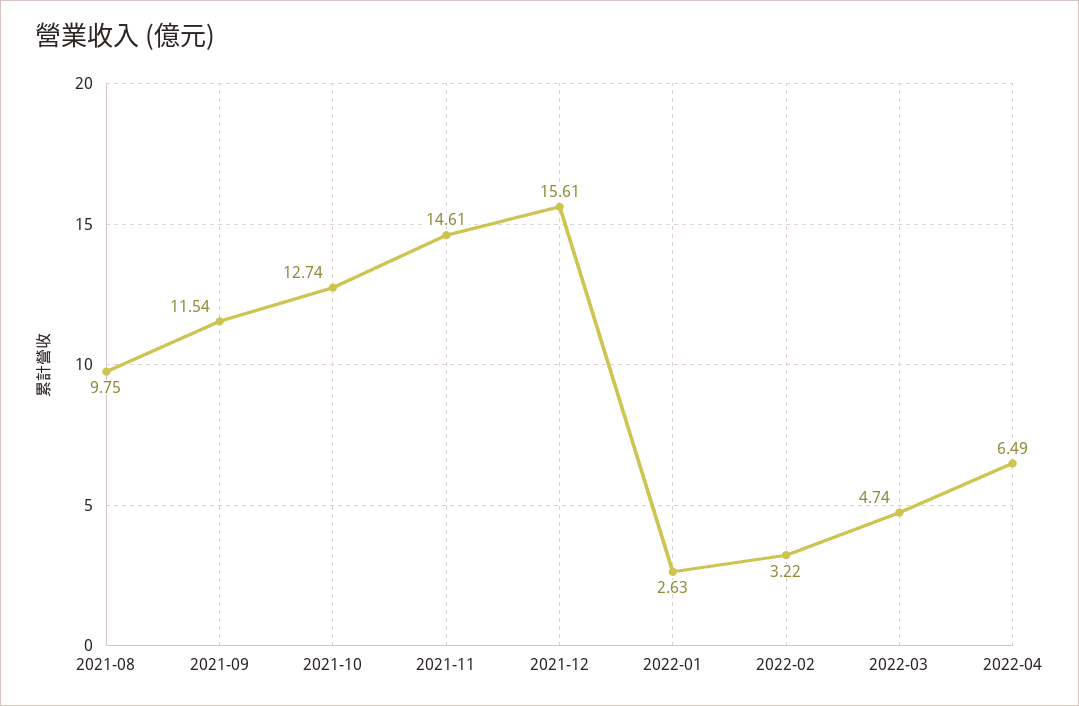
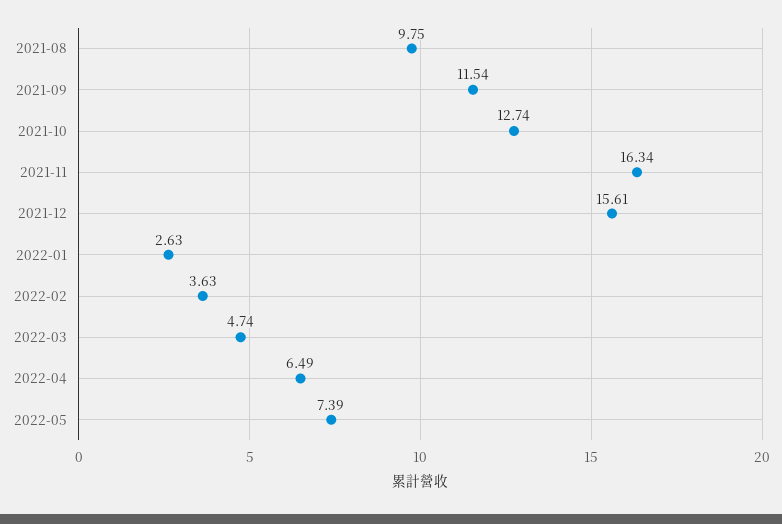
2021-11: 14.61 -> 16.34
2022-02: 3.22 -> 3.63
2022-05: none -> 7.39

